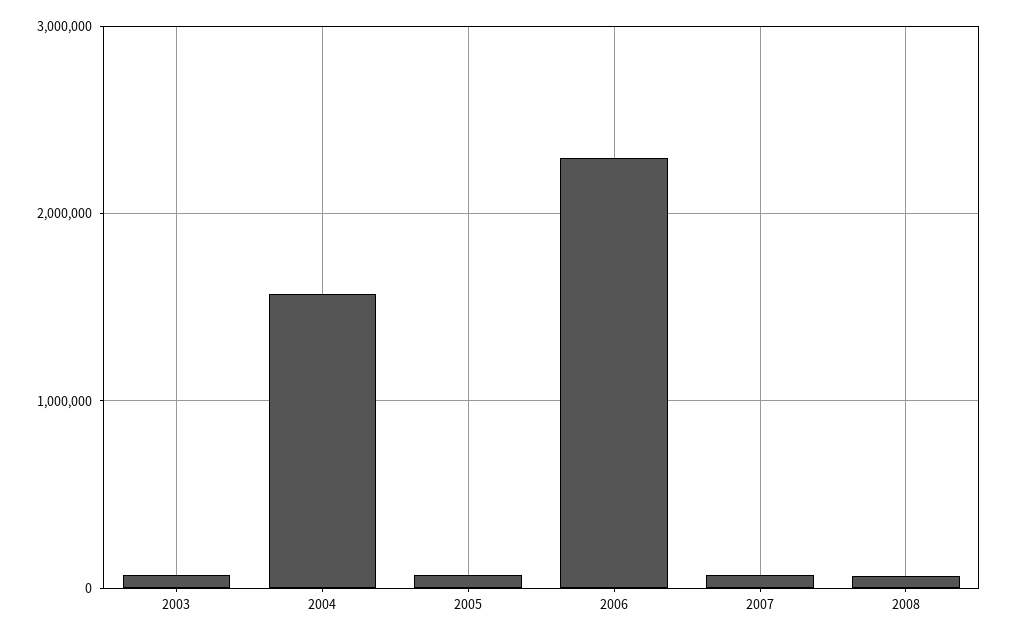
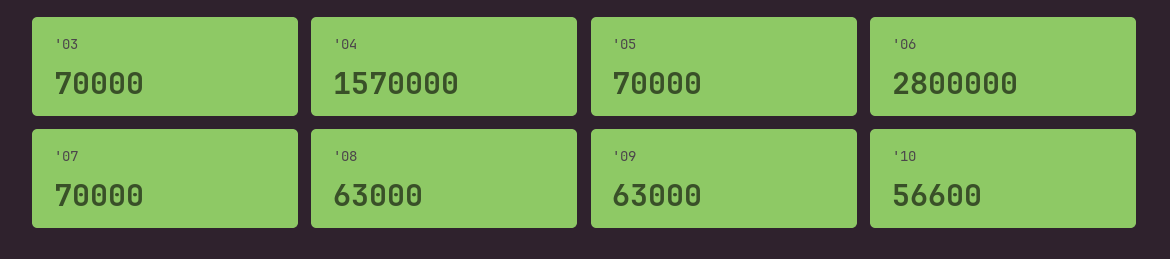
2006: 2300000 -> 2800000
'09: none -> 63000
'10: none -> 56600

